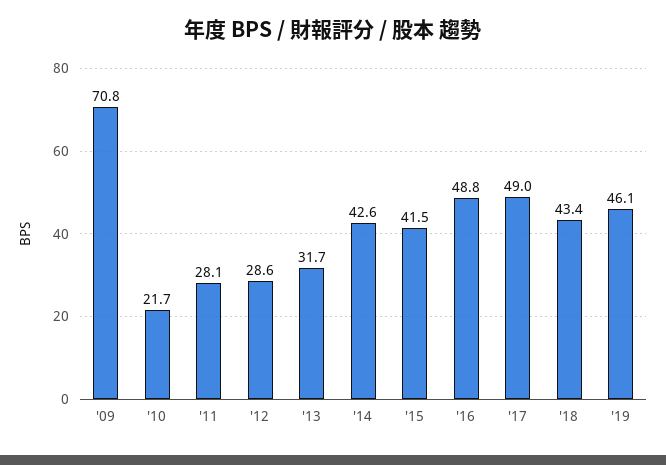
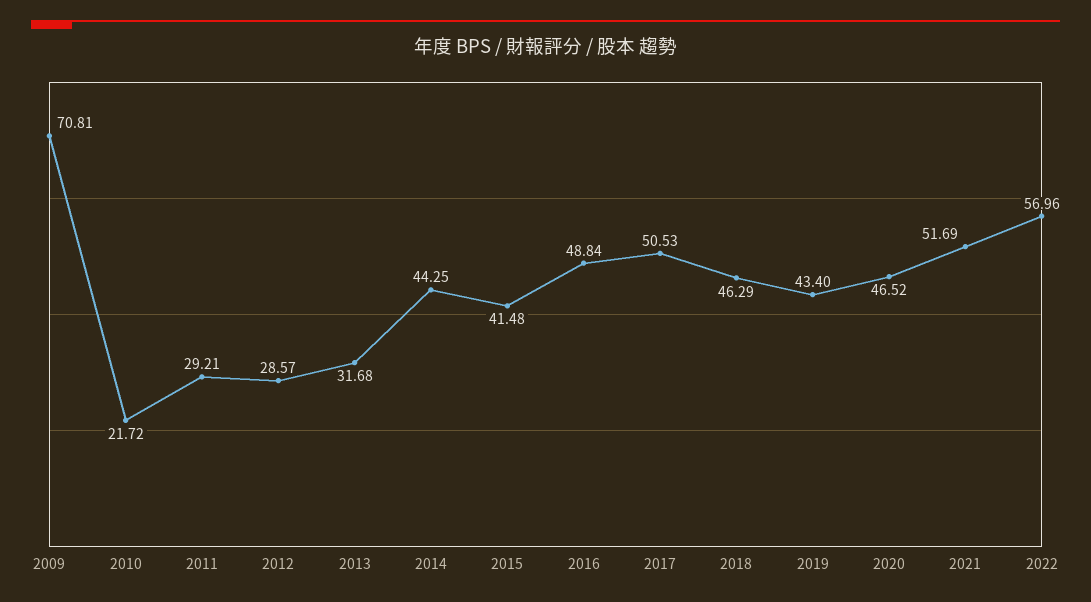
'11: 28.1 -> 29.21
'14: 42.6 -> 44.25
'17: 49 -> 50.53
'18: 43.4 -> 46.29
'19: 46.1 -> 43.4
2020: none -> 46.52
2021: none -> 51.69
2022: none -> 56.96

